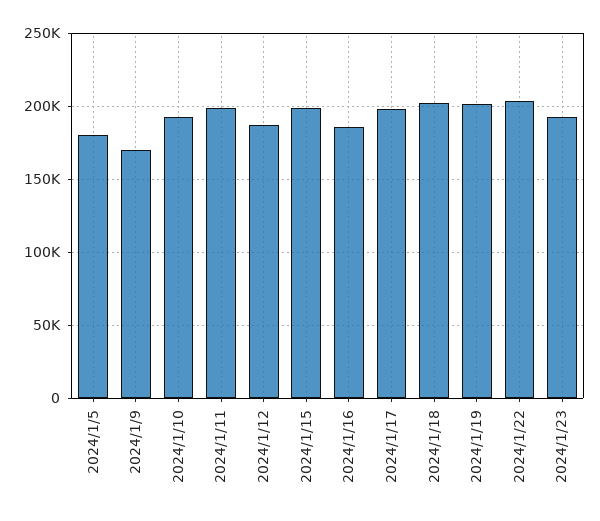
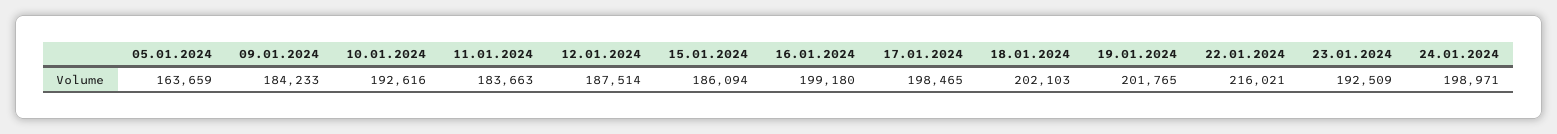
2024/1/5: 180000 -> 163659
2024/1/9: 170000 -> 184233
2024/1/11: 200000 -> 183663
2024/1/15: 200000 -> 186094
2024/1/16: 185000 -> 199180
2024/1/22: 205000 -> 216021
24.01.2024: none -> 198971

